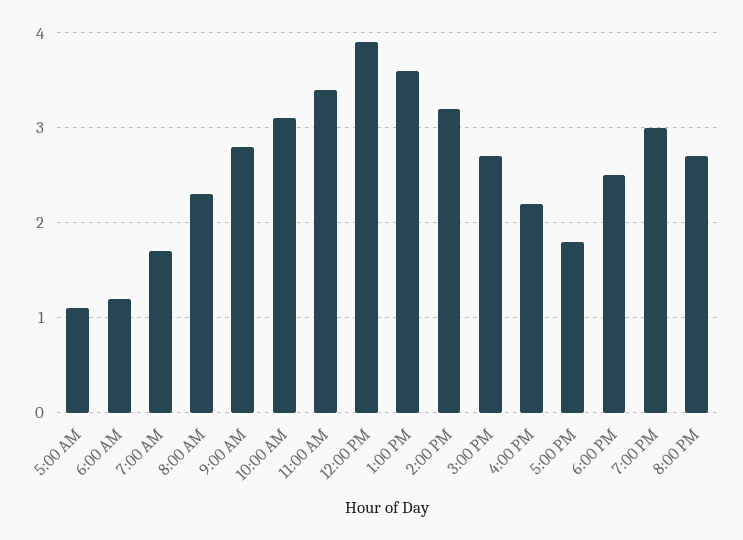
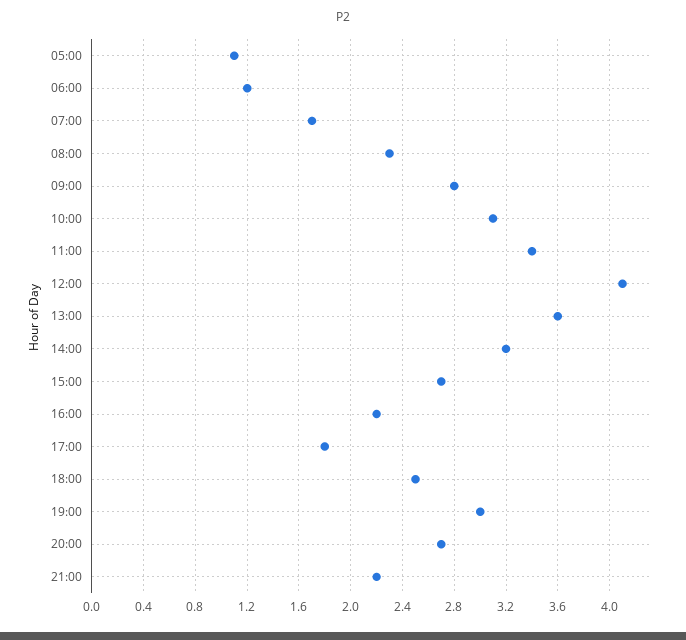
12:00 PM: 3.9 -> 4.1
21:00: none -> 2.2

